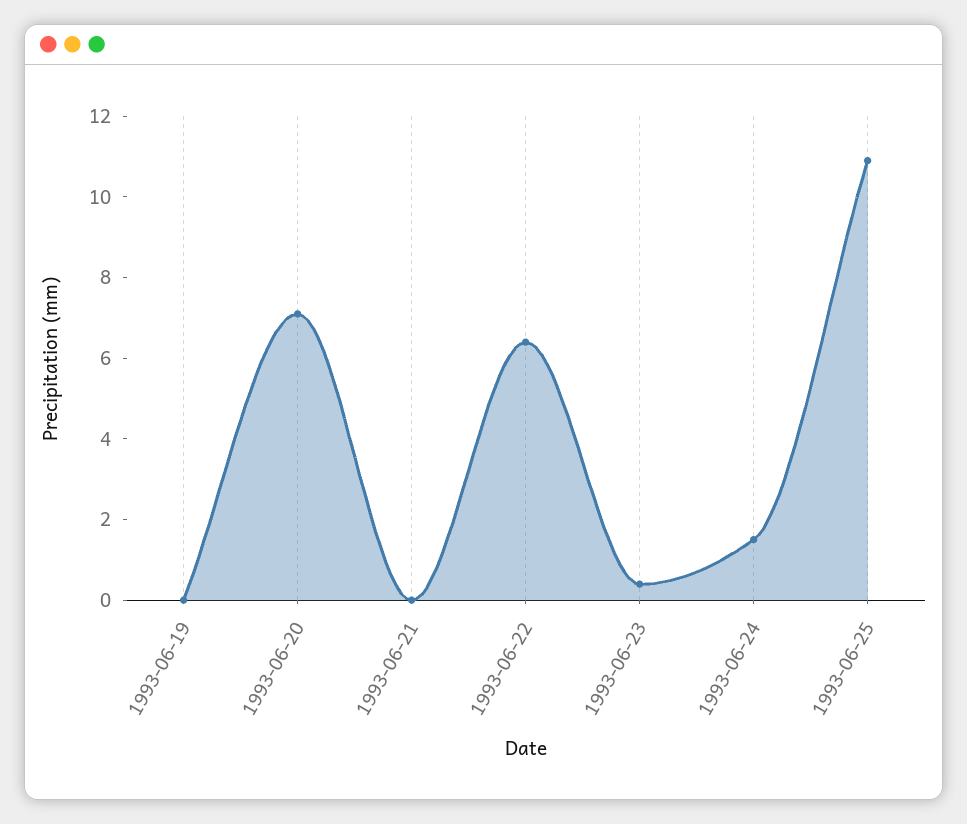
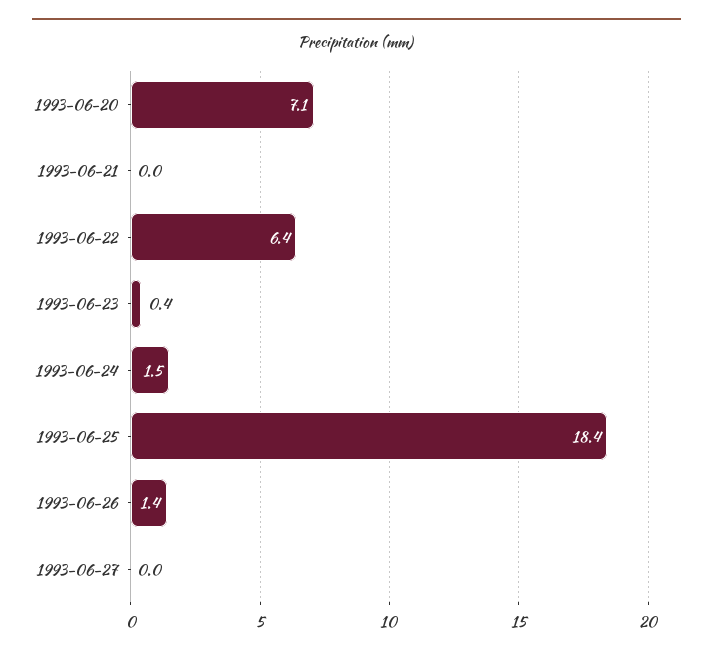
1993-06-19: 0 -> none
1993-06-25: 11 -> 18.4
1993-06-26: none -> 1.4
1993-06-27: none -> 0

